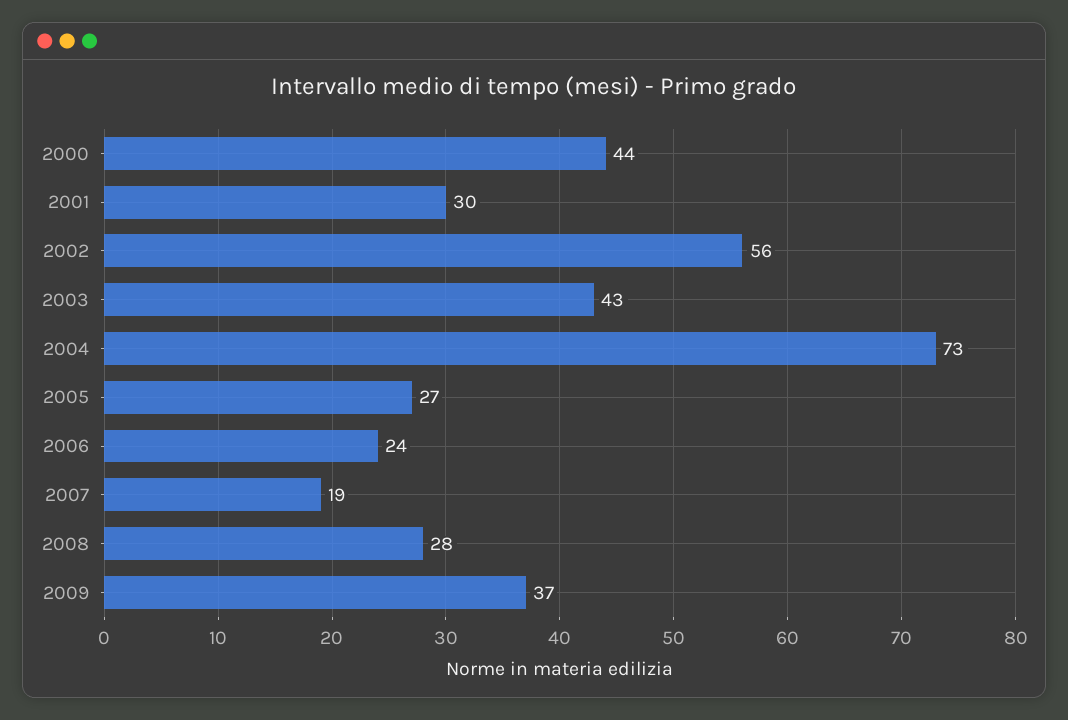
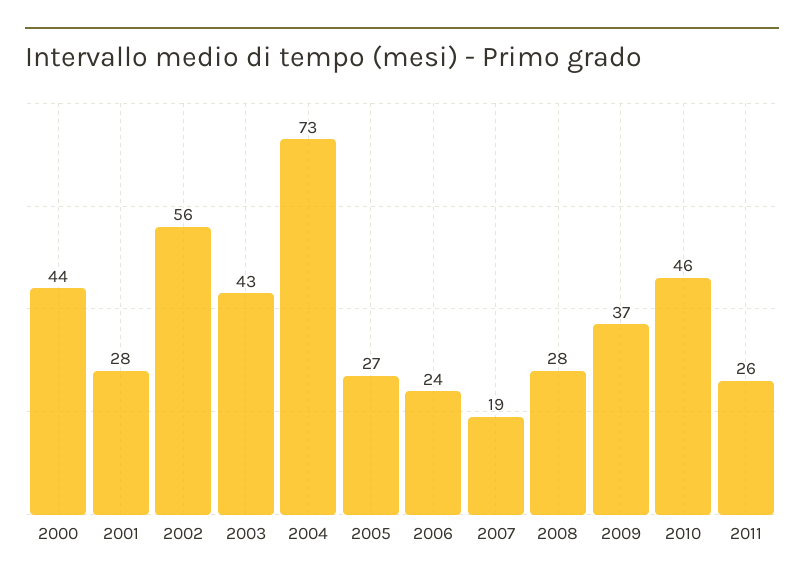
2001: 30 -> 28
2010: none -> 46
2011: none -> 26

